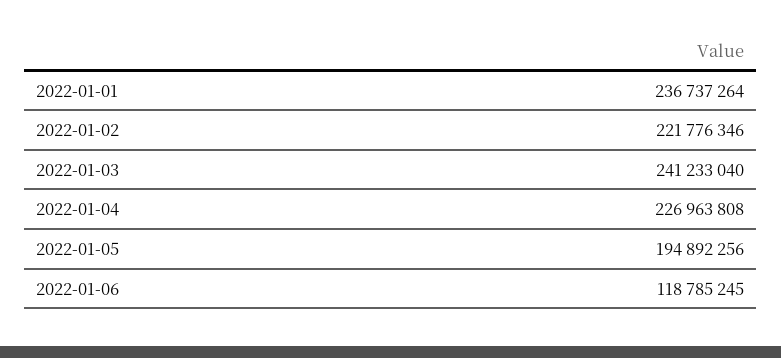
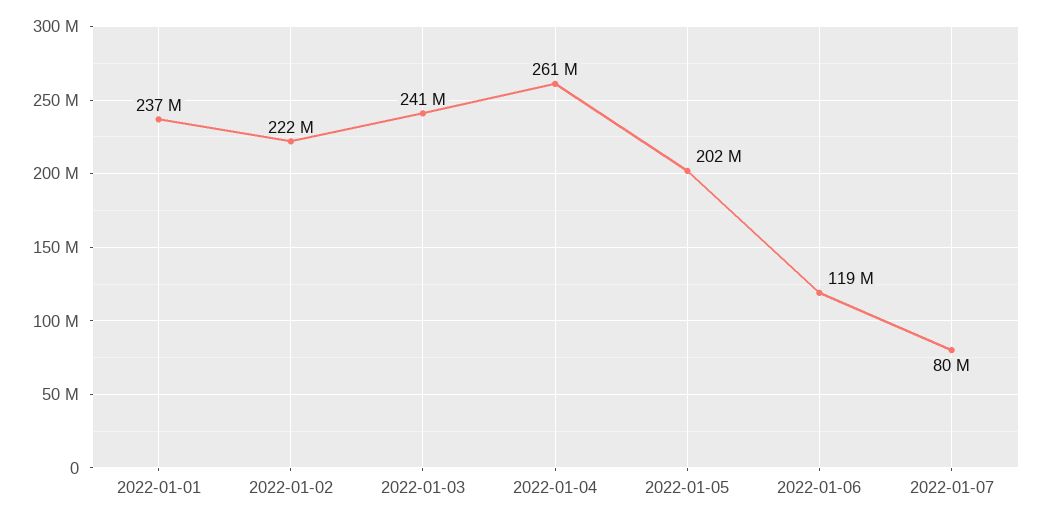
2022-01-04: 226963808 -> 261000000
2022-01-05: 194892256 -> 202000000
2022-01-07: none -> 80000000

